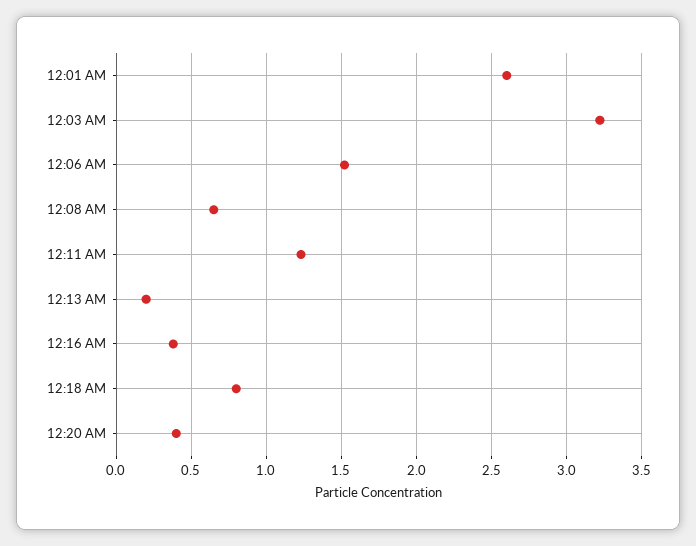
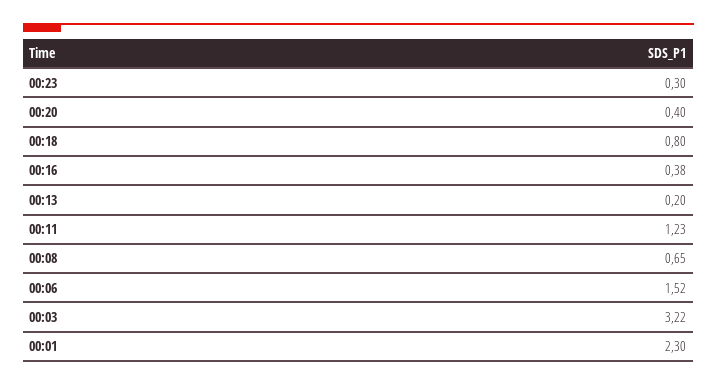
12:01 AM: 2.6 -> 2.3
00:23: none -> 0.3

